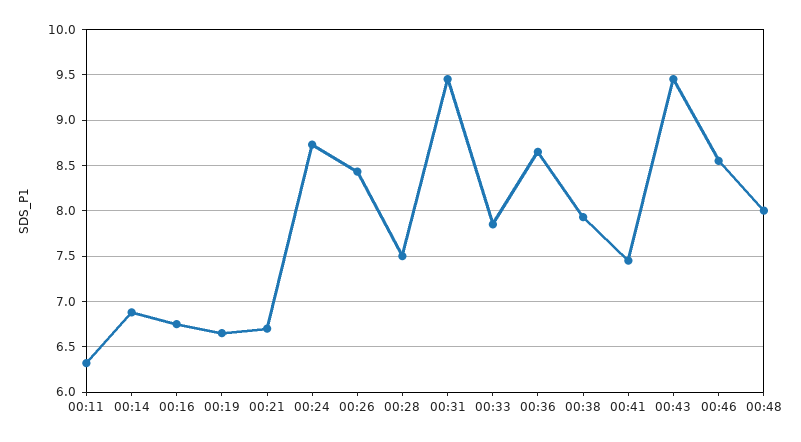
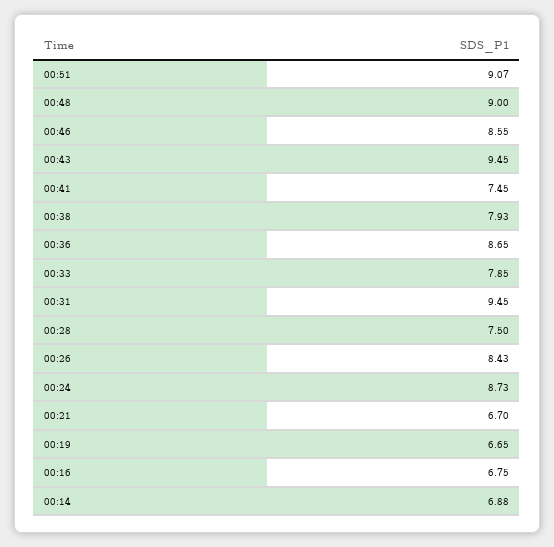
00:11: 6.3 -> none
00:48: 8 -> 9
00:51: none -> 9.07

